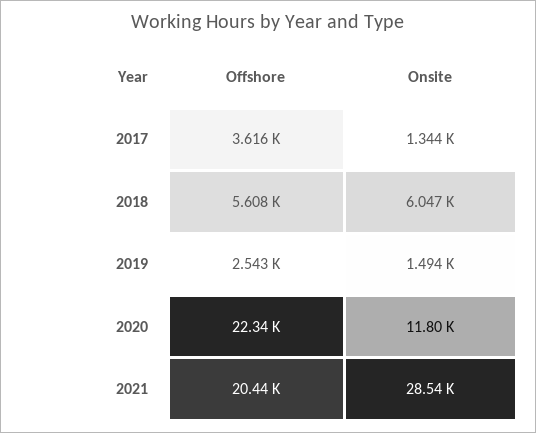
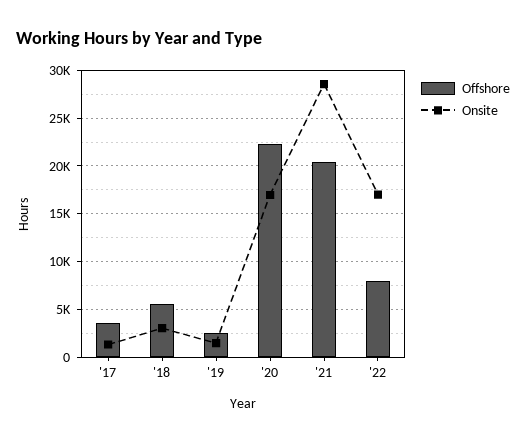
Onsite, 2018: 6047 -> 3000
Onsite, 2020: 11800 -> 17000
Offshore, '22: none -> 8000
Onsite, '22: none -> 17000

